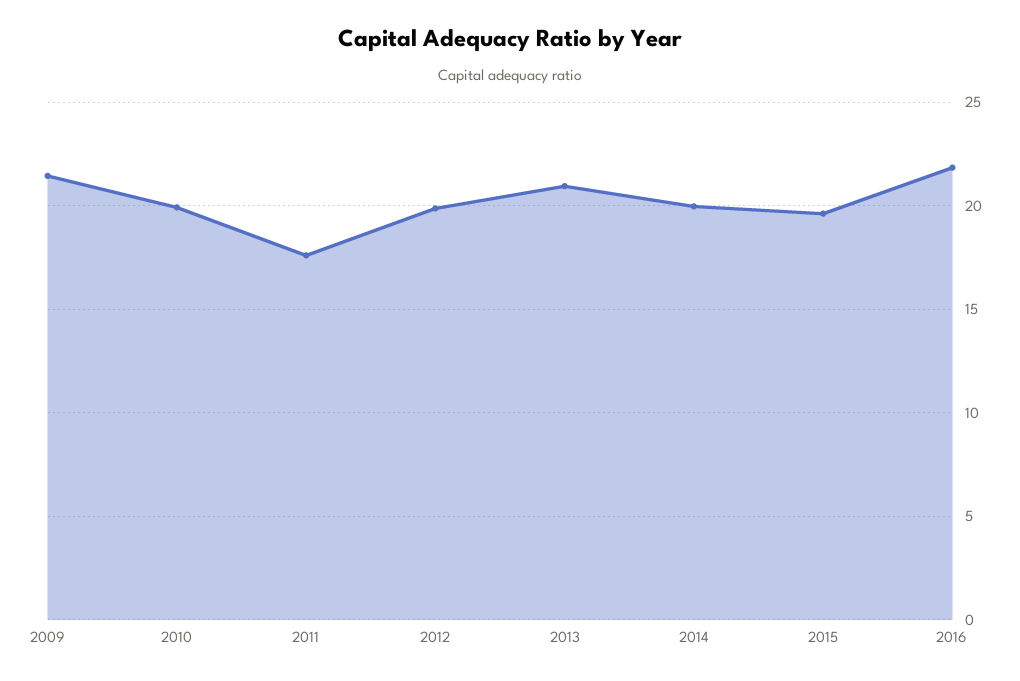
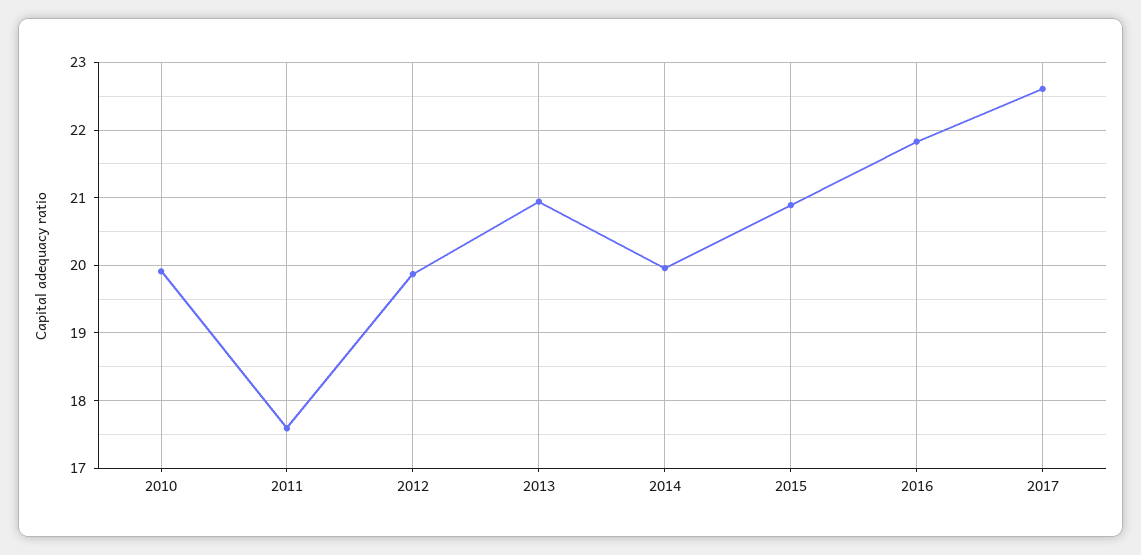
2009: 21.5 -> none
2015: 19.5 -> 20.9
2017: none -> 22.6

